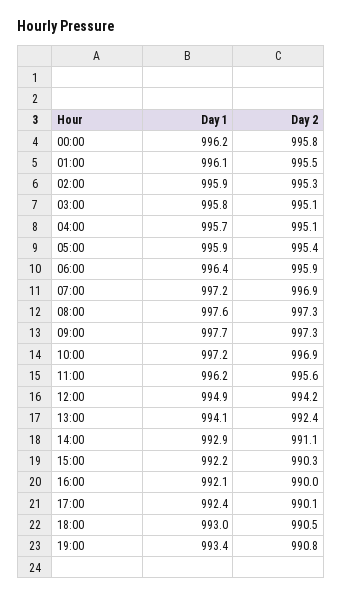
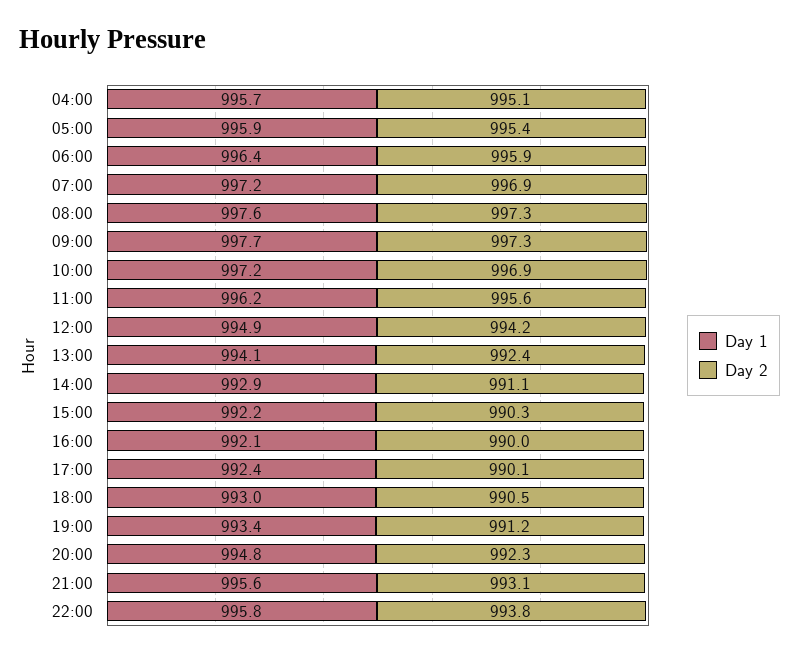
Day 1, 00:00: 996.2 -> none
Day 2, 00:00: 995.8 -> none
Day 1, 01:00: 996.1 -> none
Day 2, 01:00: 995.5 -> none
Day 1, 02:00: 995.9 -> none
Day 2, 02:00: 995.3 -> none
Day 1, 03:00: 995.8 -> none
Day 2, 03:00: 995.1 -> none
Day 2, 19:00: 990.8 -> 991.2
Day 1, 20:00: none -> 994.8
Day 2, 20:00: none -> 992.3
Day 1, 21:00: none -> 995.6
Day 2, 21:00: none -> 993.1
Day 1, 22:00: none -> 995.8
Day 2, 22:00: none -> 993.8

